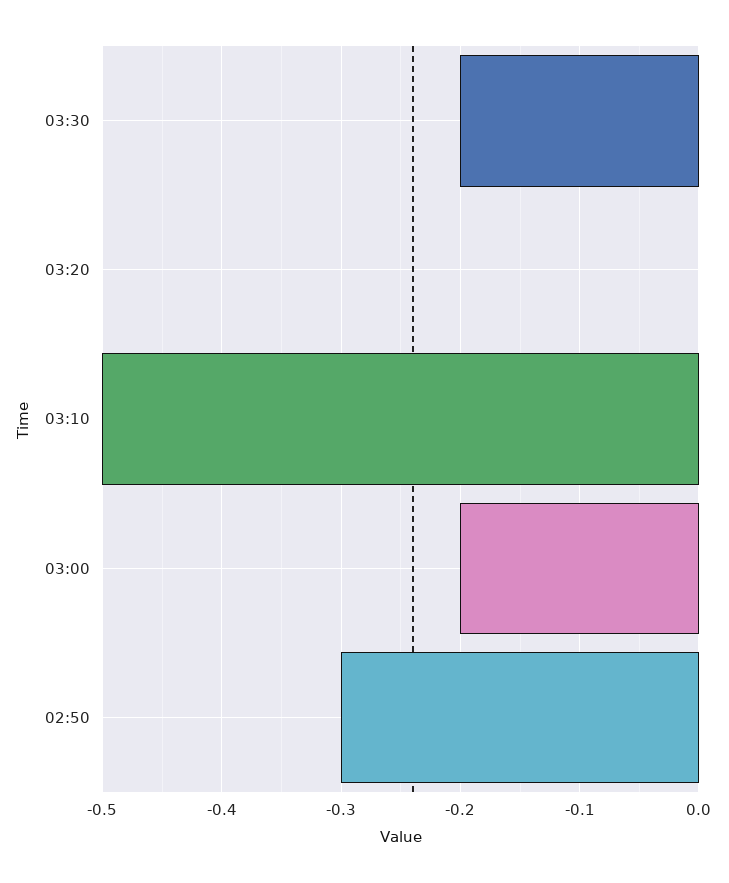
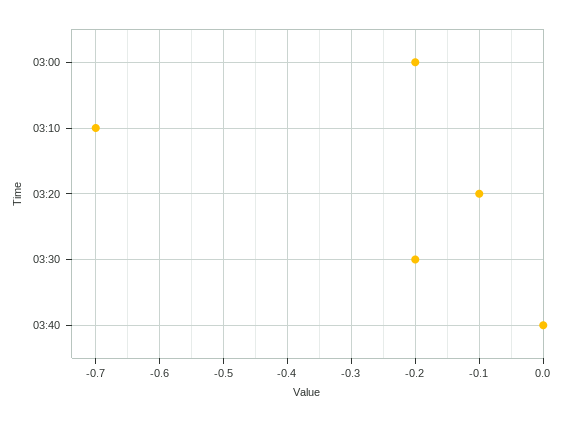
03:20: 0 -> -0.1
03:10: -0.5 -> -0.7
02:50: -0.3 -> none
03:40: none -> 0

